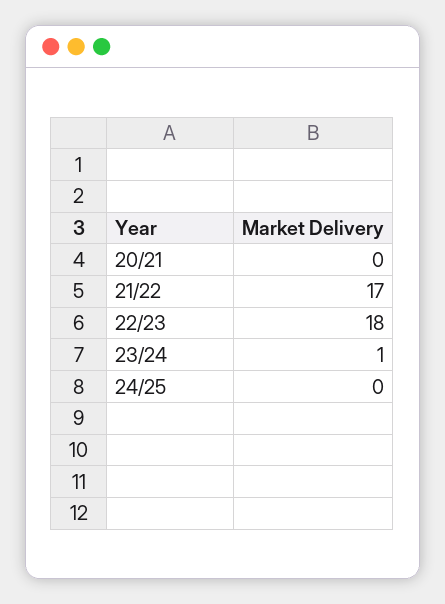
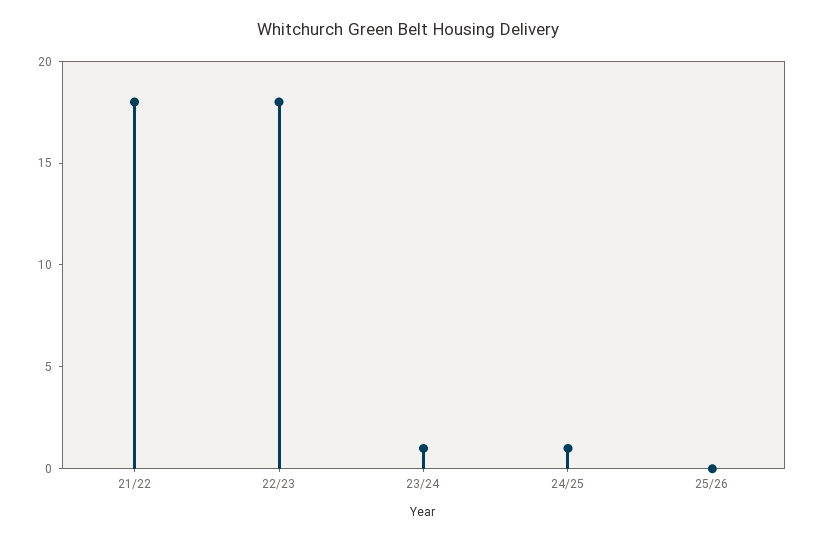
20/21: 0 -> none
21/22: 17 -> 18
24/25: 0 -> 1
25/26: none -> 0

